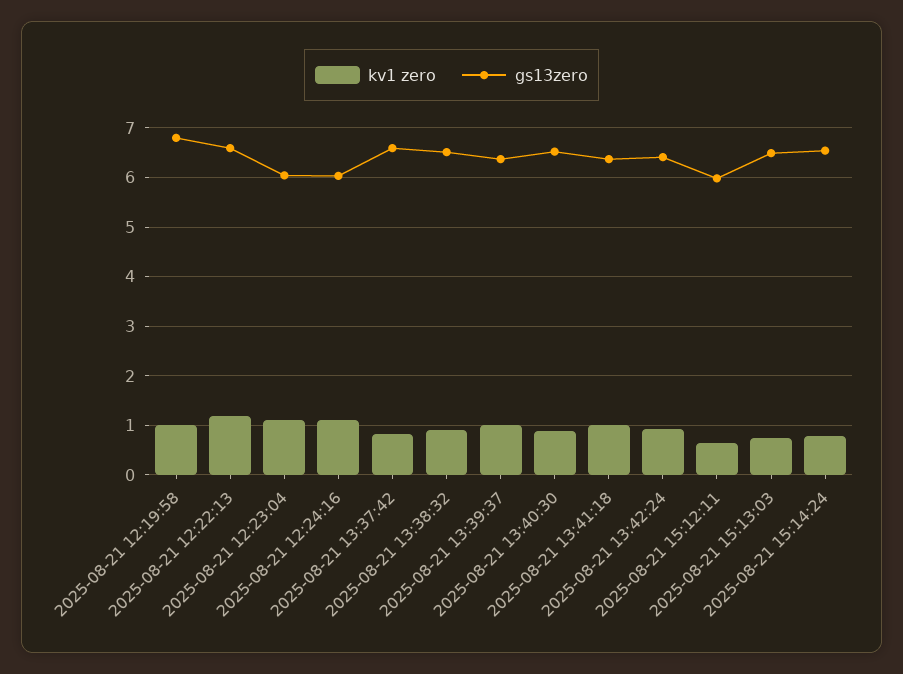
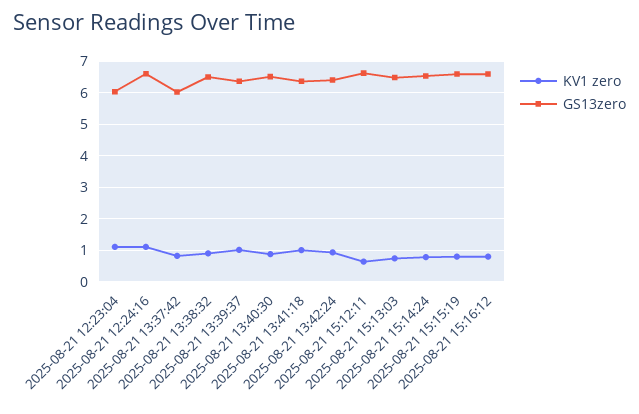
kv1 zero, 2025-08-21 12:19:58: 1 -> none
gs13zero, 2025-08-21 12:19:58: 6.8 -> none
kv1 zero, 2025-08-21 12:22:13: 1.2 -> none
gs13zero, 2025-08-21 12:22:13: 6.6 -> none
gs13zero, 2025-08-21 12:24:16: 6 -> 6.6
gs13zero, 2025-08-21 13:37:42: 6.6 -> 6
gs13zero, 2025-08-21 15:12:11: 6 -> 6.6
kv1 zero, 2025-08-21 15:15:19: none -> 0.8
gs13zero, 2025-08-21 15:15:19: none -> 6.6
kv1 zero, 2025-08-21 15:16:12: none -> 0.8
gs13zero, 2025-08-21 15:16:12: none -> 6.6

